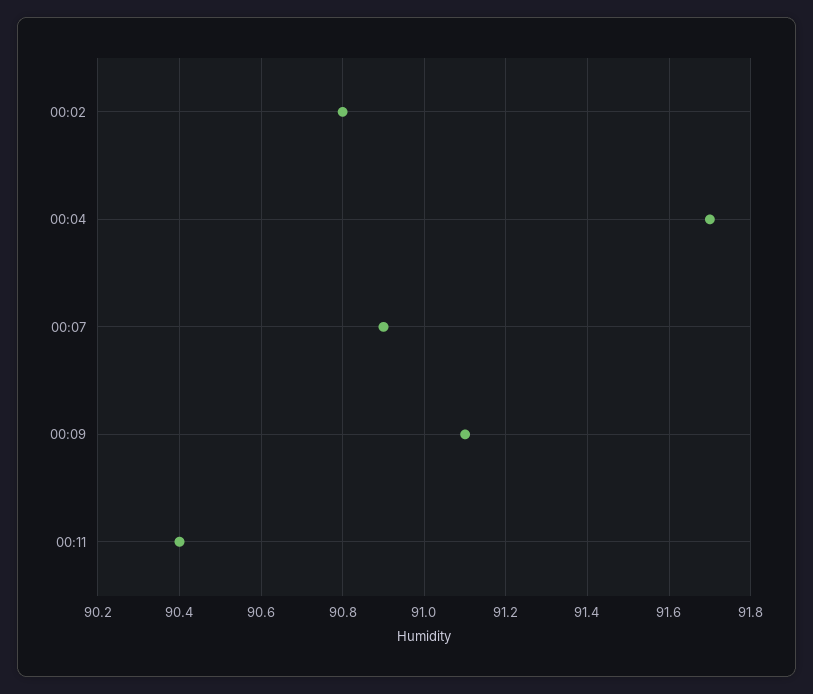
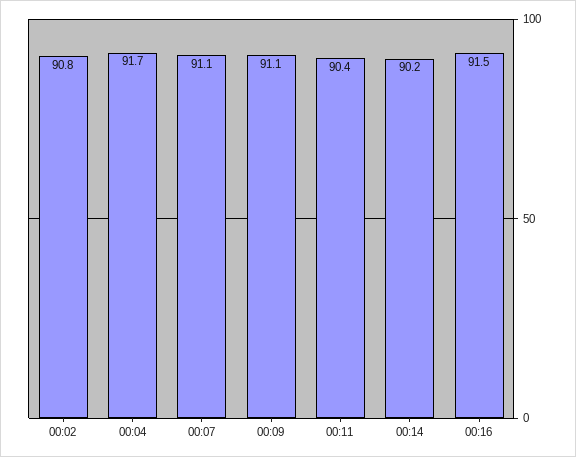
00:07: 90.9 -> 91.1
00:14: none -> 90.2
00:16: none -> 91.5

